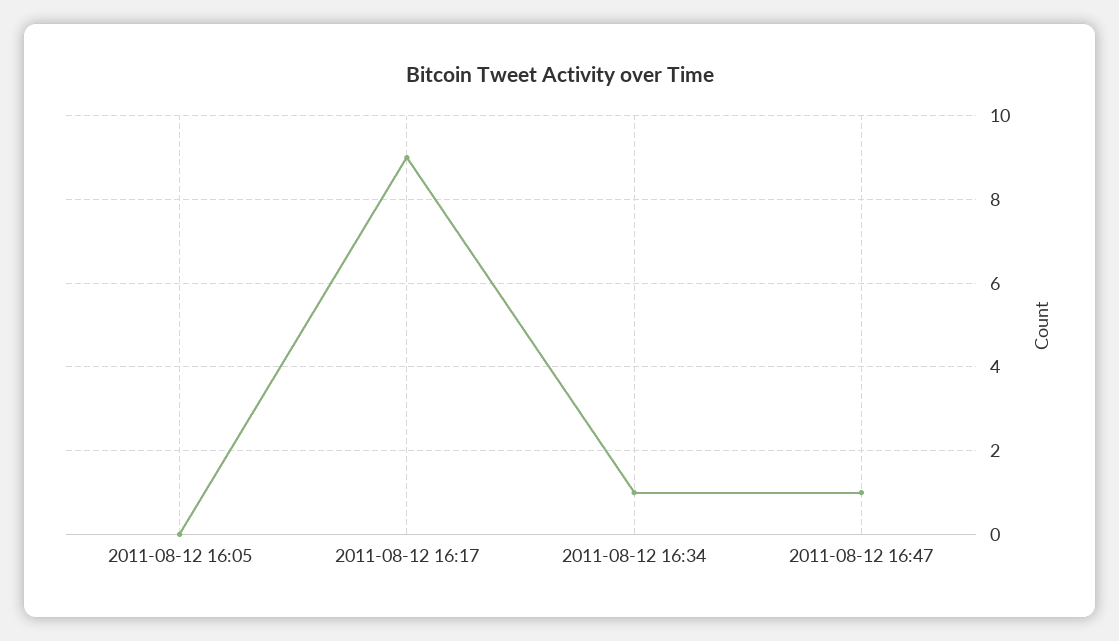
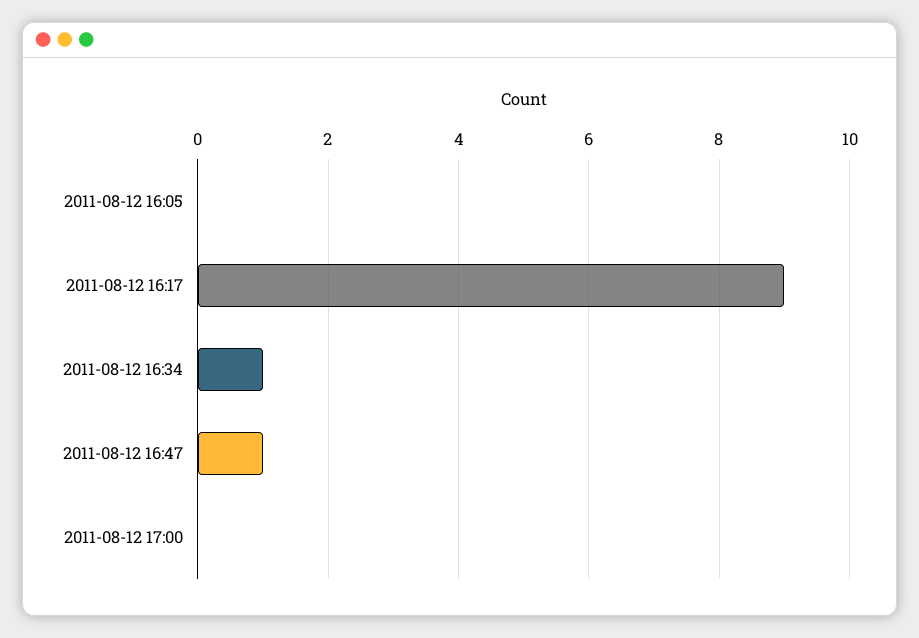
2011-08-12 17:00: none -> 0

